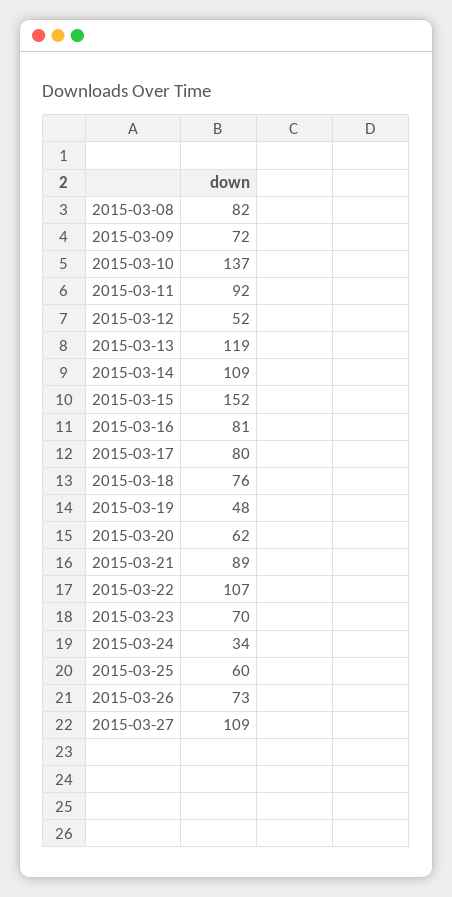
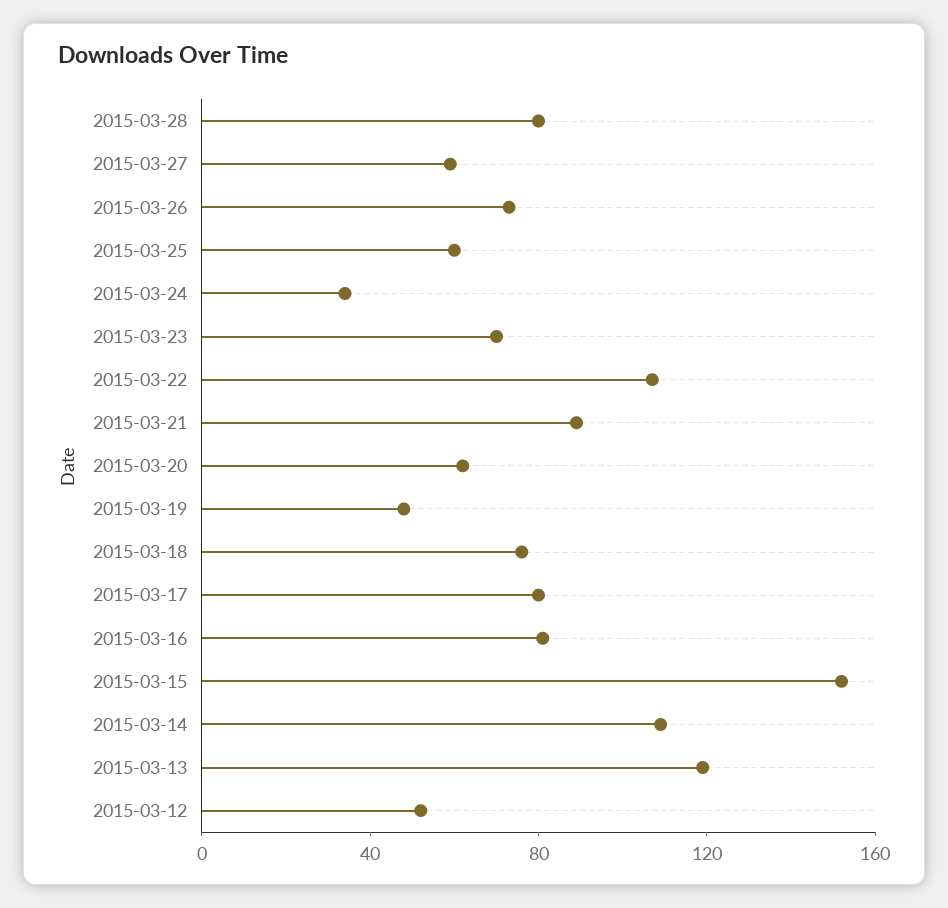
2015-03-08: 82 -> none
2015-03-09: 72 -> none
2015-03-10: 137 -> none
2015-03-11: 92 -> none
2015-03-27: 109 -> 60
2015-03-28: none -> 80

